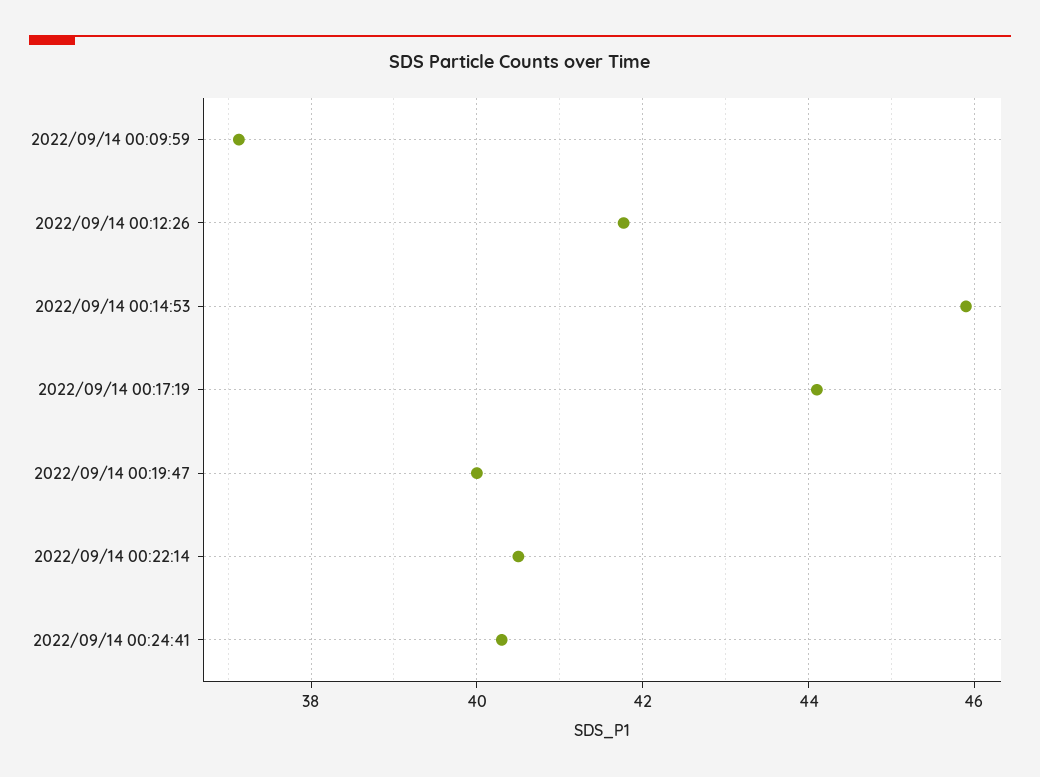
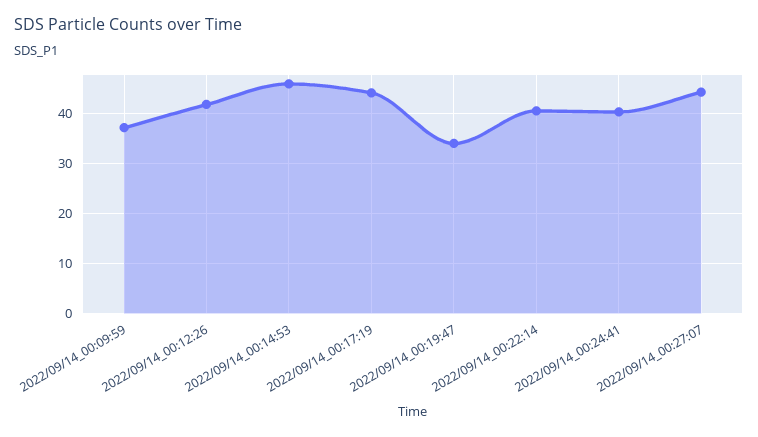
2022/09/14 00:19:47: 40 -> 34
2022/09/14_00:27:07: none -> 44

